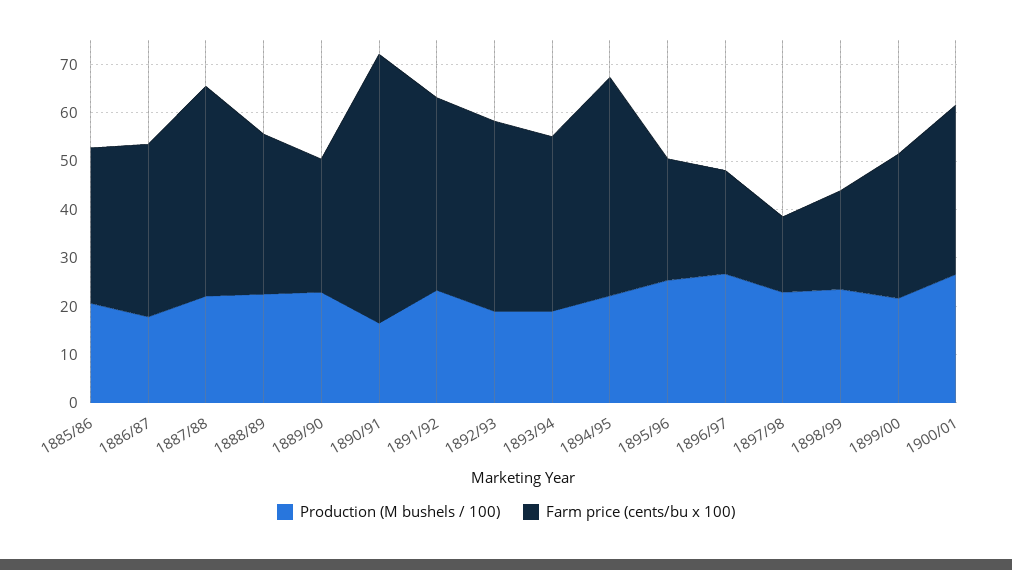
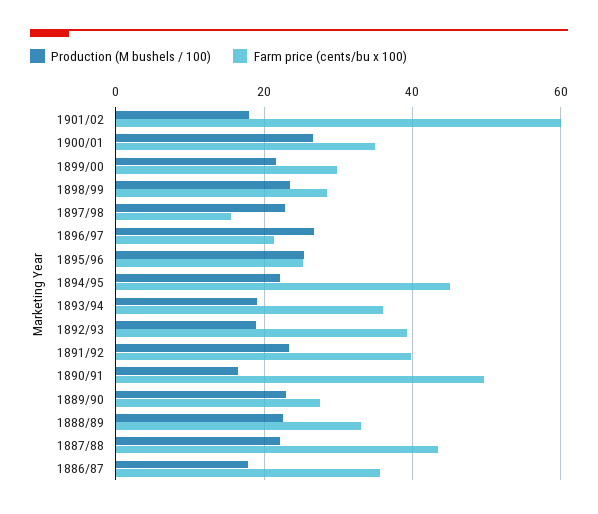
Production (M bushels / 100), 1885/86: 20 -> none
Farm price (cents/bu x 100), 1885/86: 32 -> none
Farm price (cents/bu x 100), 1890/91: 56 -> 50
Farm price (cents/bu x 100), 1898/99: 20 -> 28
Production (M bushels / 100), 1901/02: none -> 18
Farm price (cents/bu x 100), 1901/02: none -> 60

